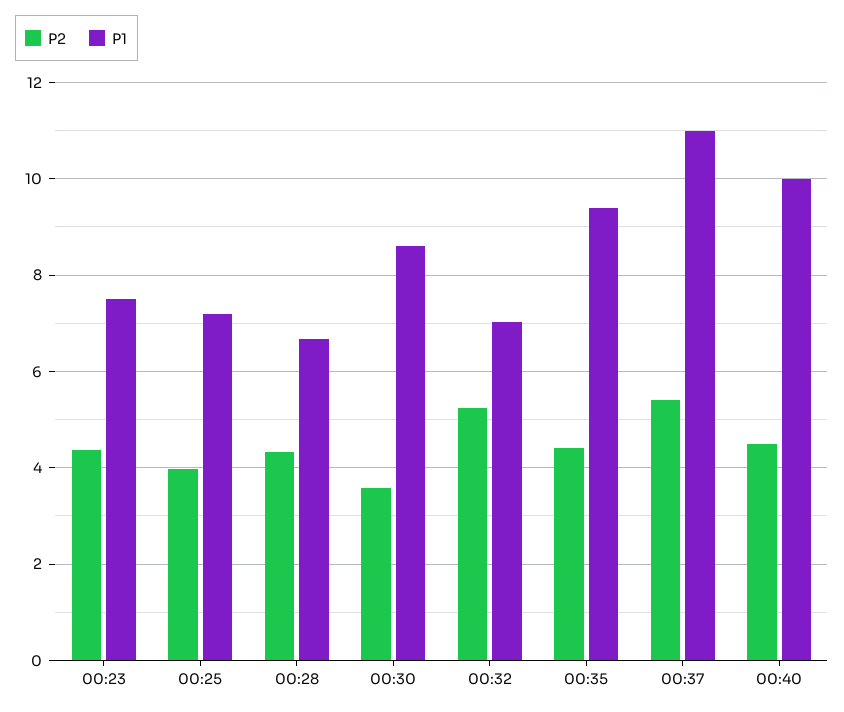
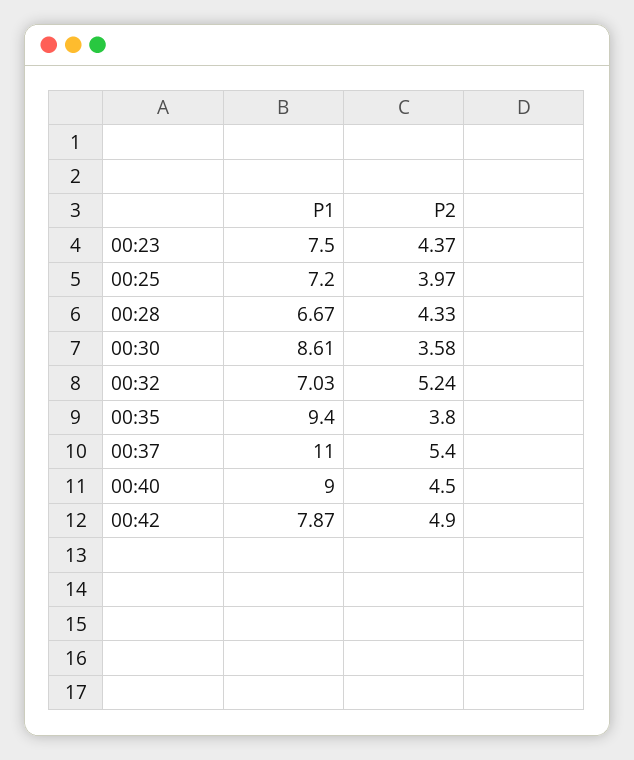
P2, 00:35: 4.4 -> 3.8
P1, 00:40: 10 -> 9
P1, 00:42: none -> 7.87
P2, 00:42: none -> 4.9

